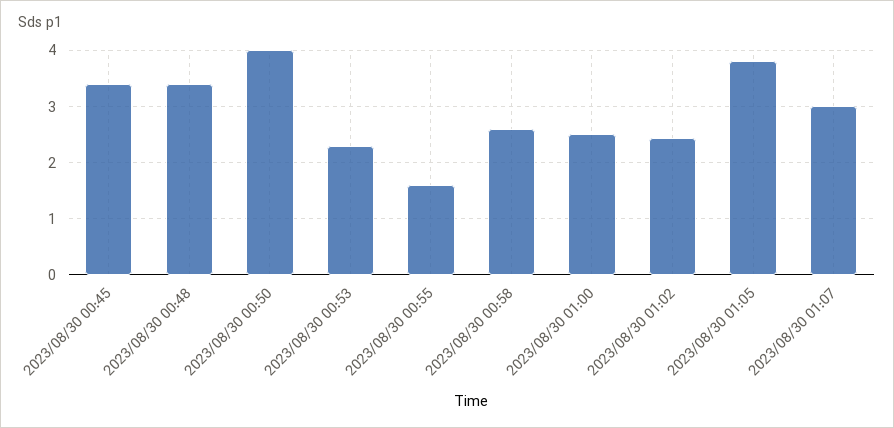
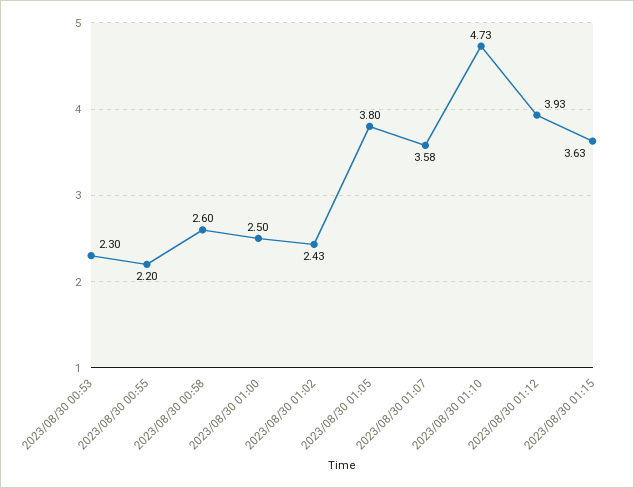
2023/08/30 00:45: 3.4 -> none
2023/08/30 00:48: 3.4 -> none
2023/08/30 00:50: 4 -> none
2023/08/30 00:55: 1.6 -> 2.2
2023/08/30 01:07: 3 -> 3.58
2023/08/30 01:10: none -> 4.73
2023/08/30 01:12: none -> 3.93
2023/08/30 01:15: none -> 3.63

